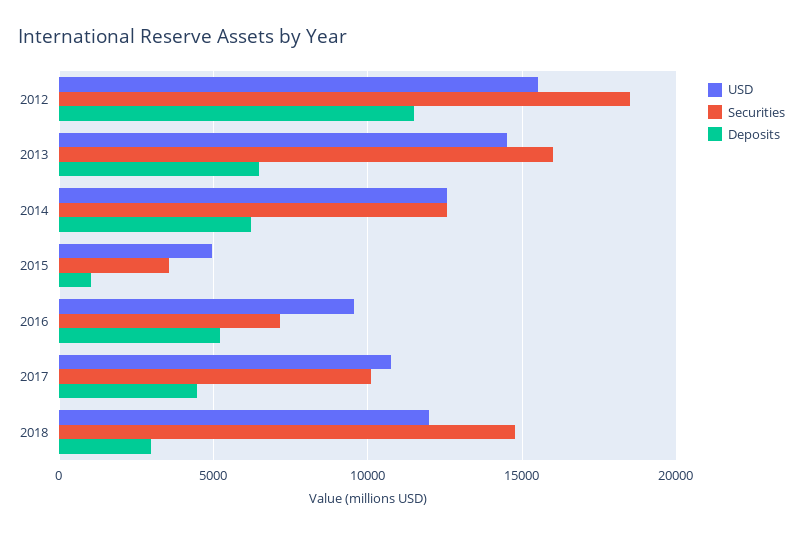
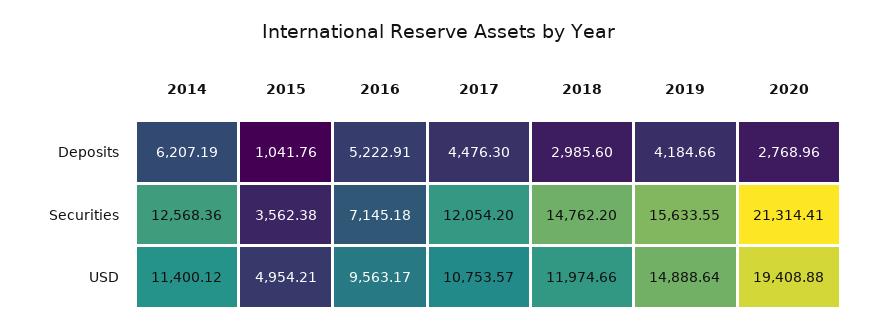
USD, 2012: 15500 -> none
Securities, 2012: 18500 -> none
Deposits, 2012: 11500 -> none
USD, 2013: 14500 -> none
Securities, 2013: 16000 -> none
Deposits, 2013: 6500 -> none
USD, 2014: 12500 -> 11400.12
Securities, 2017: 10000 -> 12054.2
Deposits, 2019: none -> 4184.66
Deposits, 2020: none -> 2768.96
Securities, 2019: none -> 15633.55
Securities, 2020: none -> 21314.41
USD, 2019: none -> 14888.64
USD, 2020: none -> 19408.88

